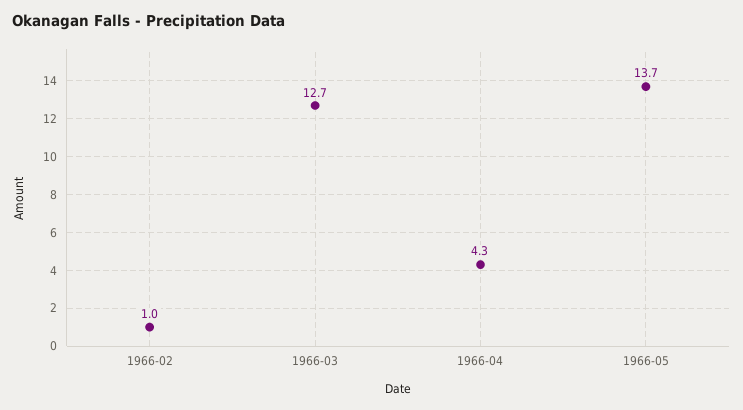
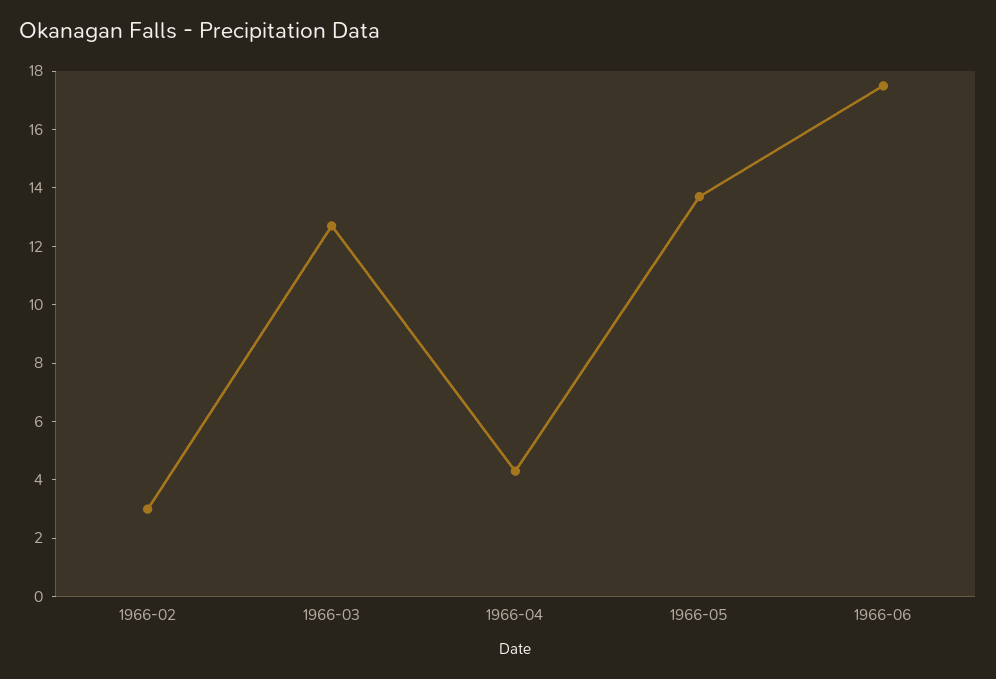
1966-02: 1 -> 3
1966-06: none -> 17.5

